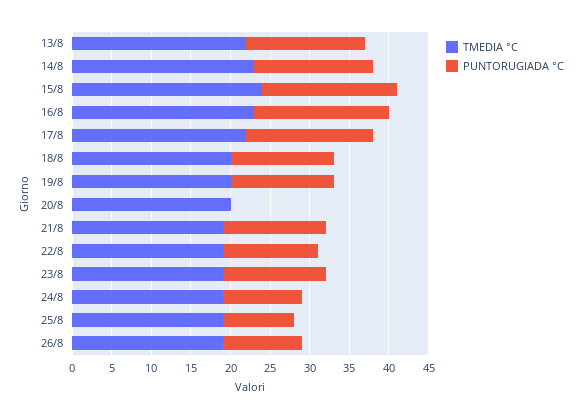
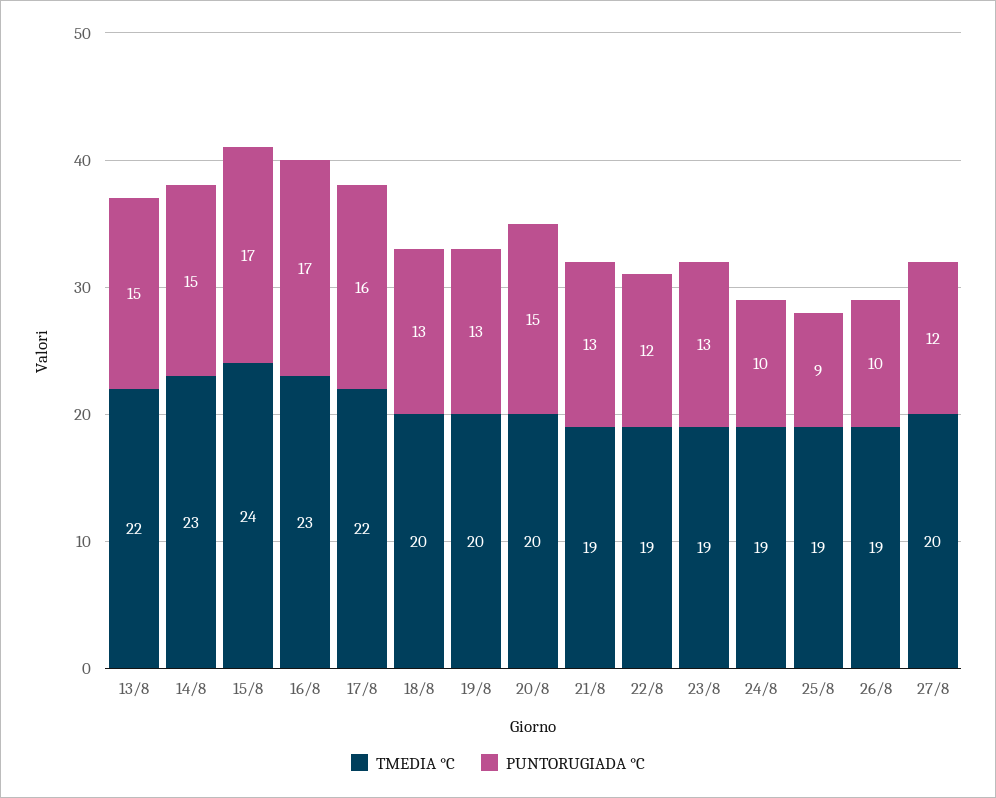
PUNTORUGIADA °C, 20/8: 0 -> 15
TMEDIA °C, 27/8: none -> 20
PUNTORUGIADA °C, 27/8: none -> 12

